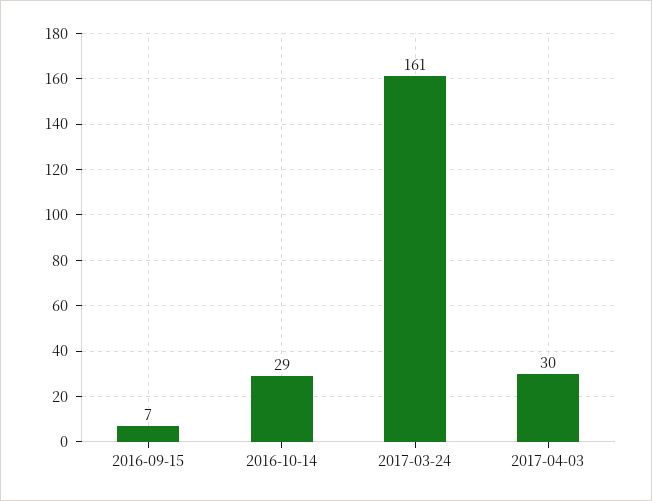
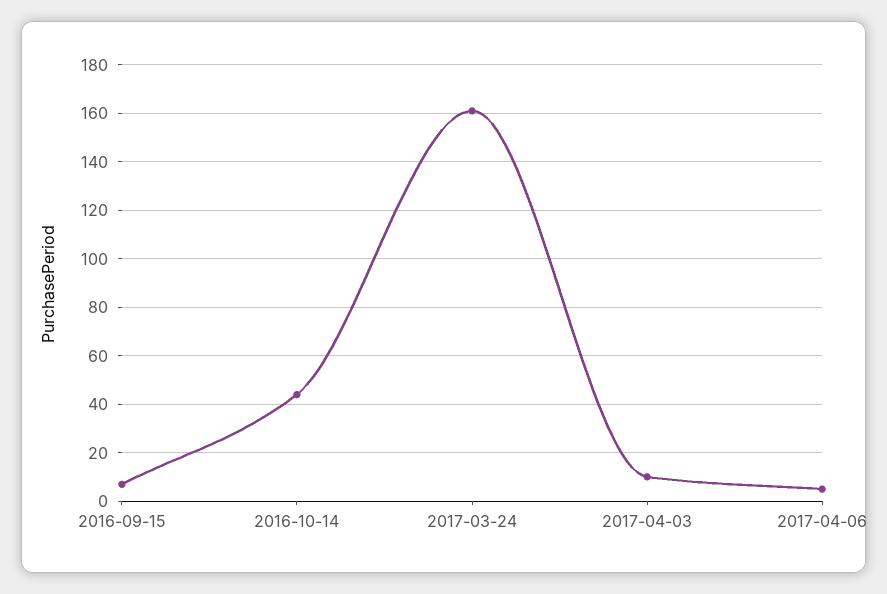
2016-10-14: 29 -> 45
2017-04-03: 30 -> 10
2017-04-06: none -> 5

